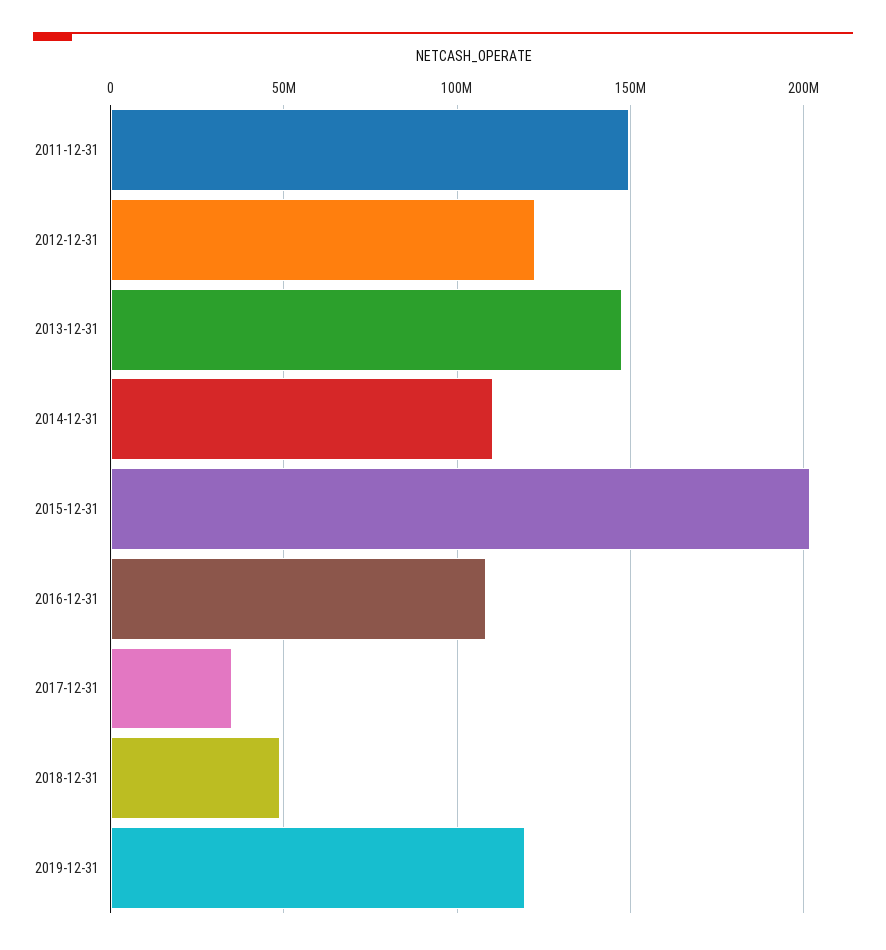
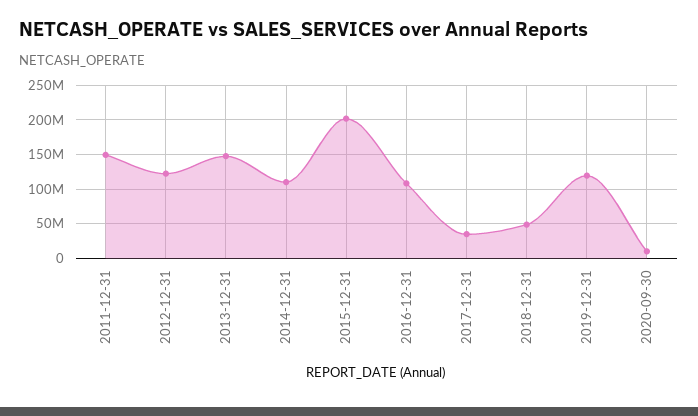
2020-09-30: none -> 10000000

